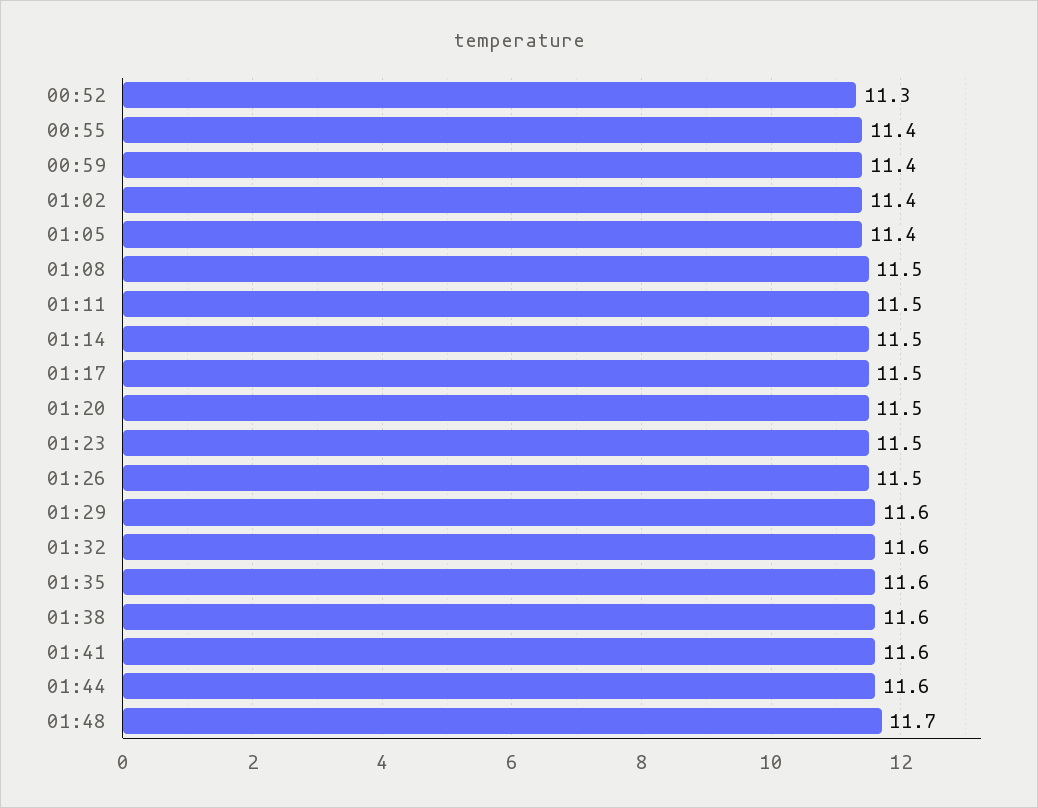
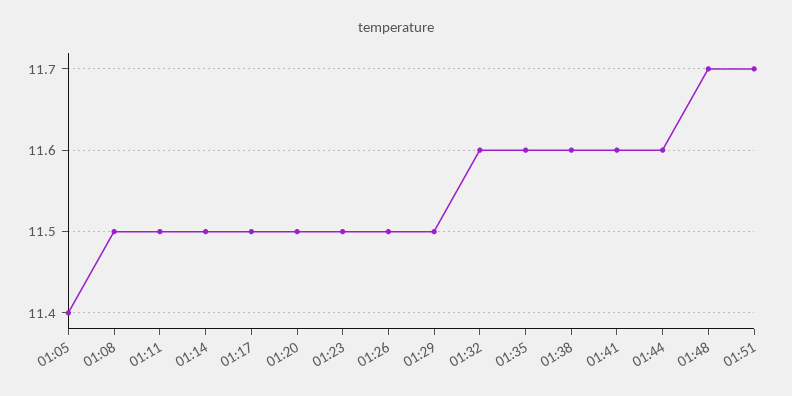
00:52: 11.3 -> none
00:55: 11.4 -> none
00:59: 11.4 -> none
01:02: 11.4 -> none
01:29: 11.6 -> 11.5
01:51: none -> 11.7

